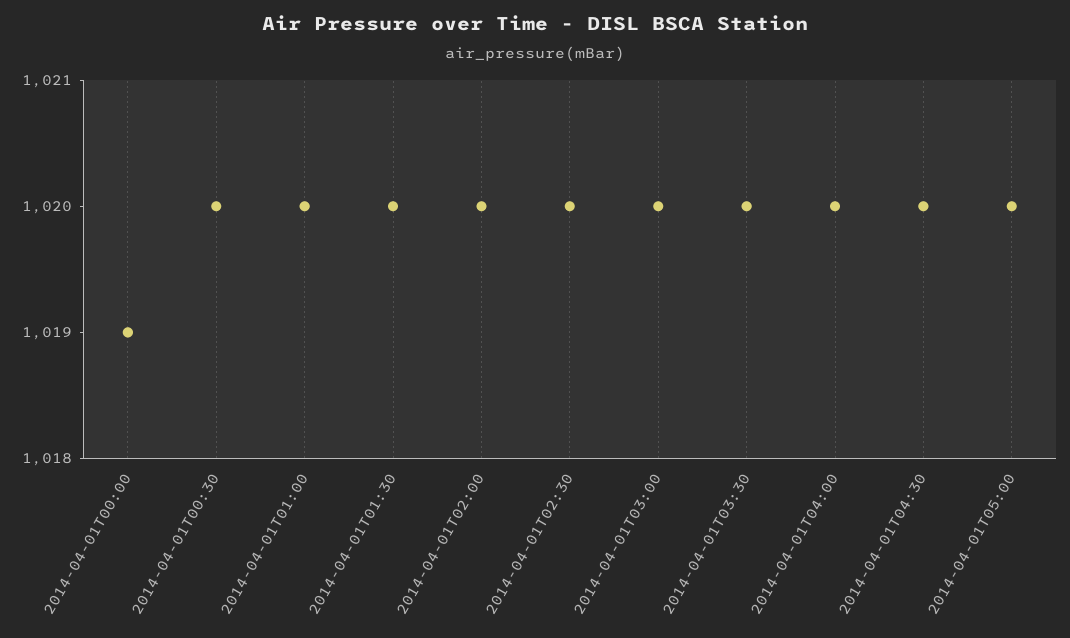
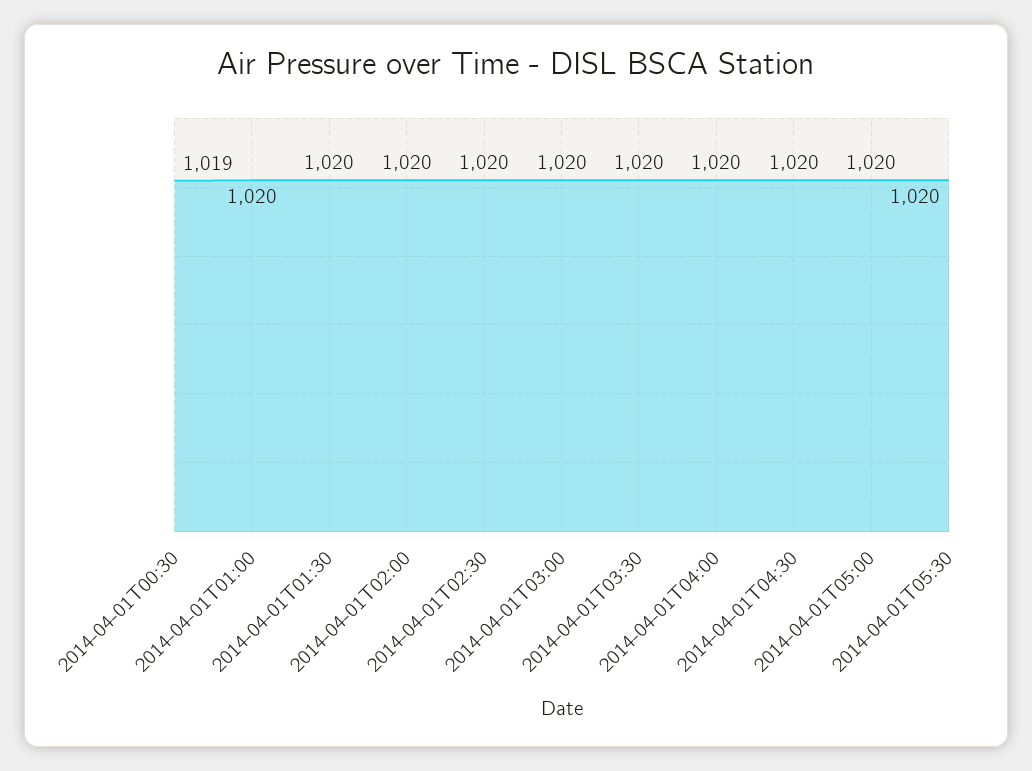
2014-04-01T00:00: 1019 -> none
2014-04-01T00:30: 1020 -> 1019
2014-04-01T05:30: none -> 1020

